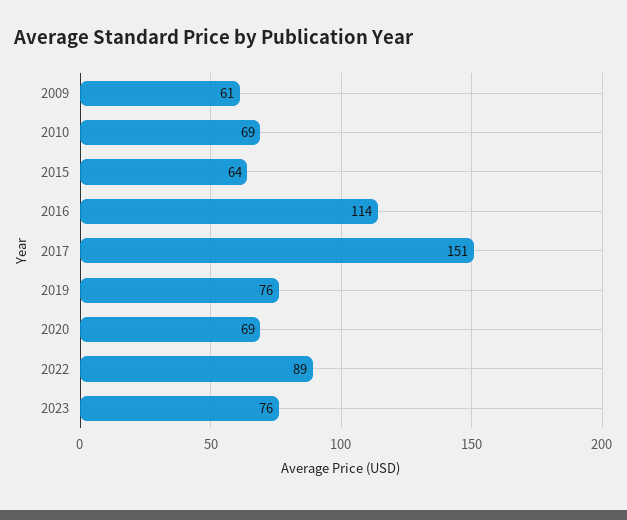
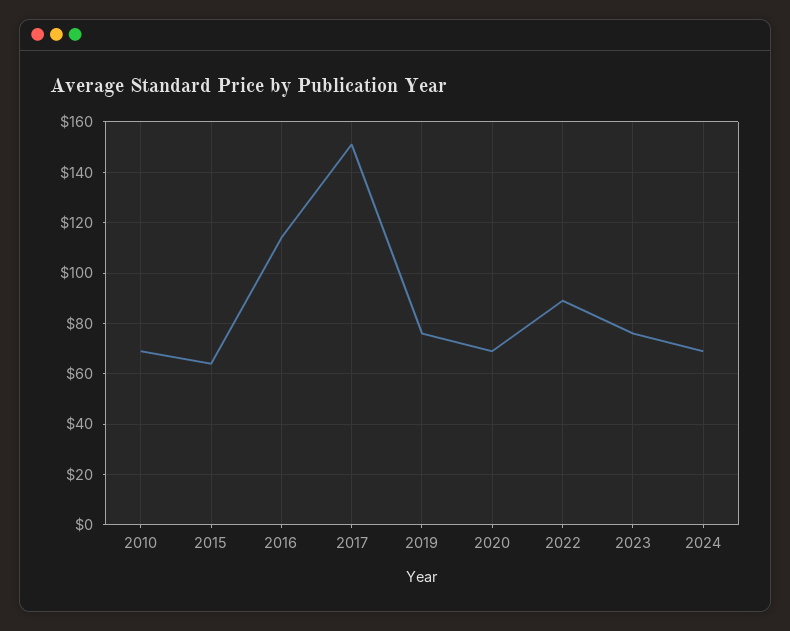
2009: 61 -> none
2024: none -> 70

